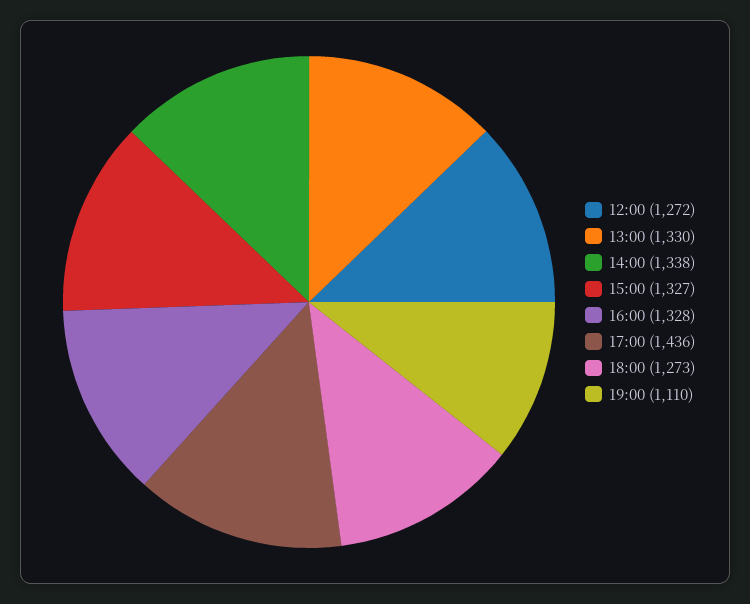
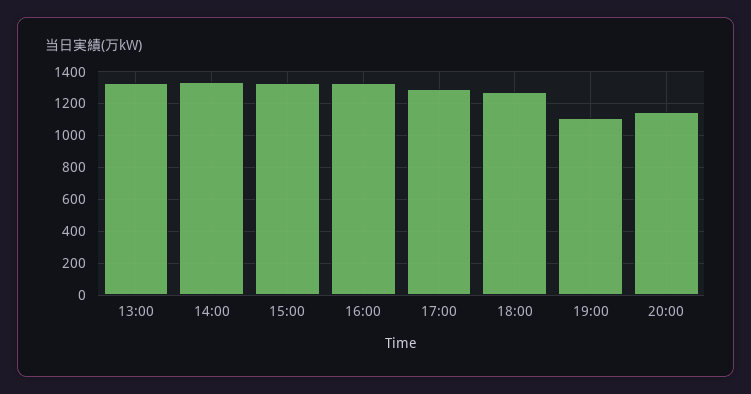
12:00: 1272 -> none
17:00: 1436 -> 1300
20:00: none -> 1150

